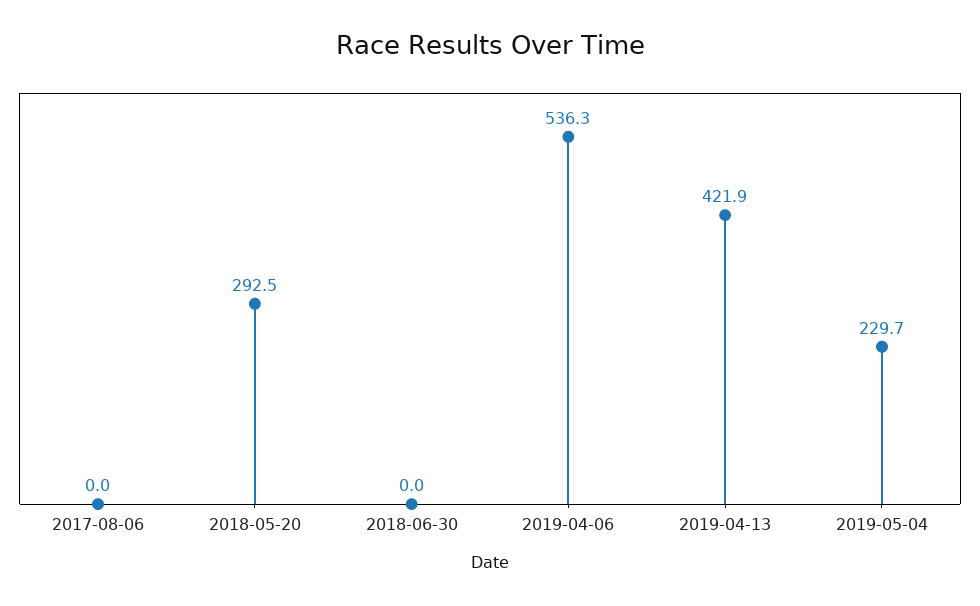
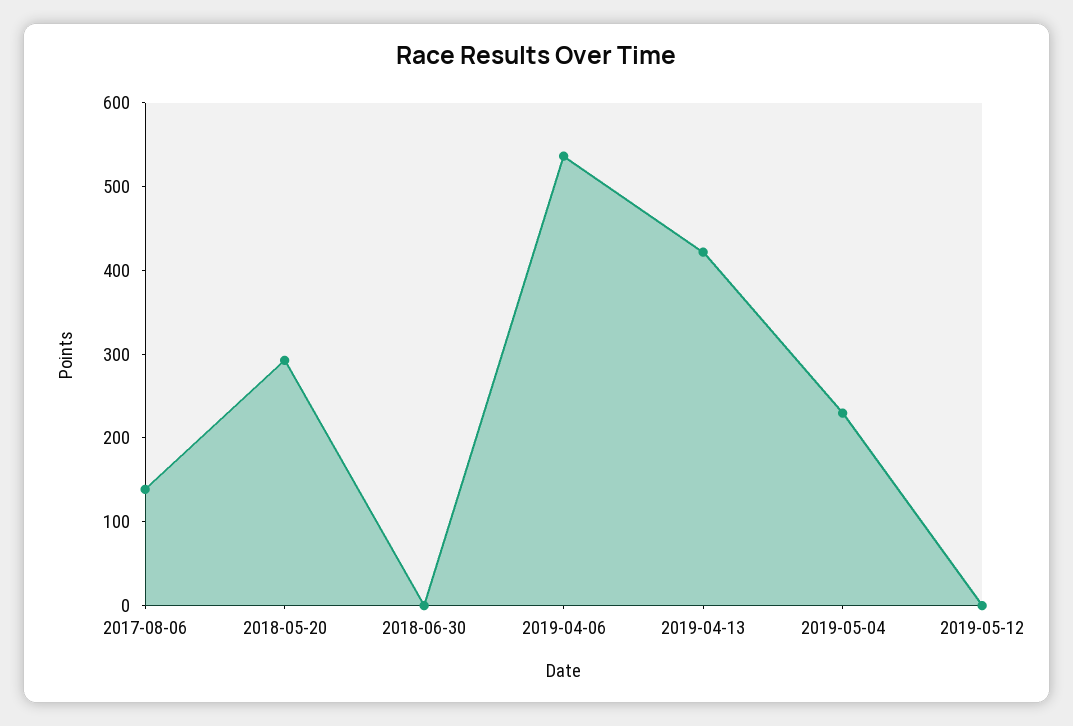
2017-08-06: 0 -> 140
2019-05-12: none -> 0

